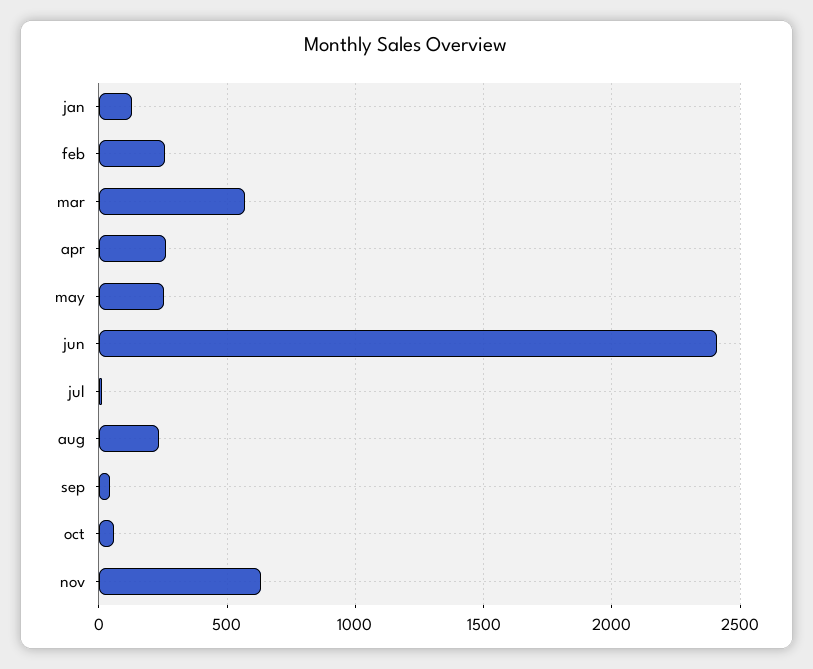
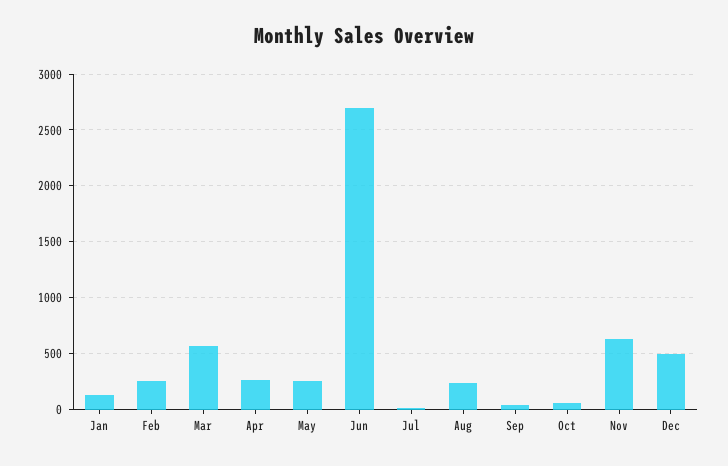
jun: 2400 -> 2700
Dec: none -> 500

